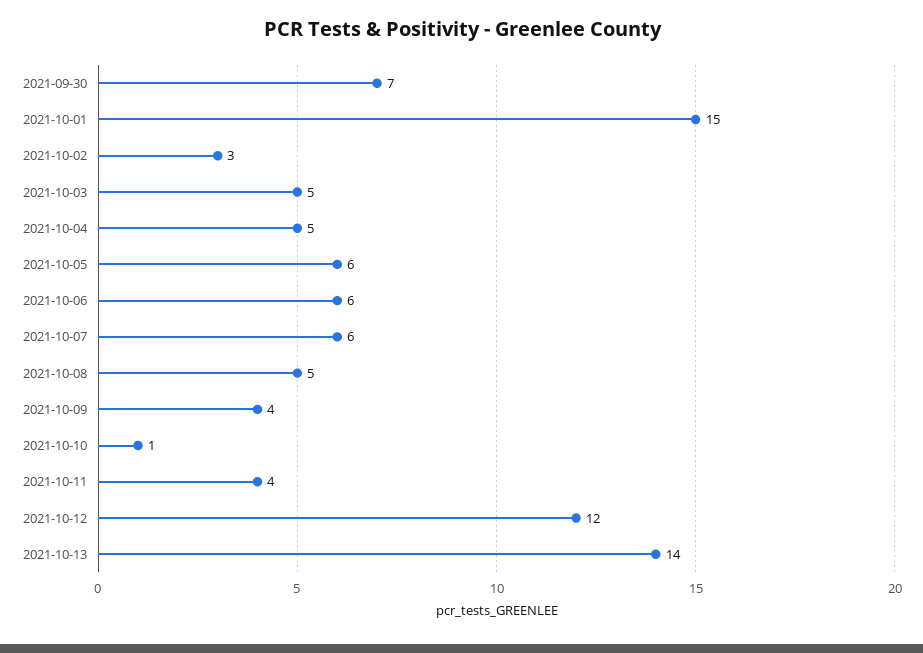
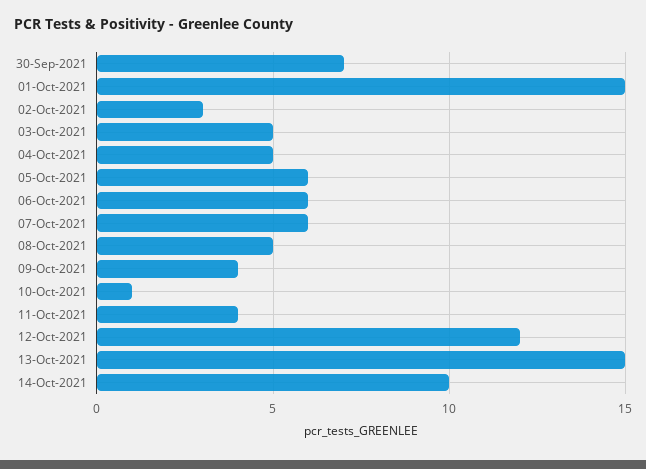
2021-10-13: 14 -> 15
14-Oct-2021: none -> 10

